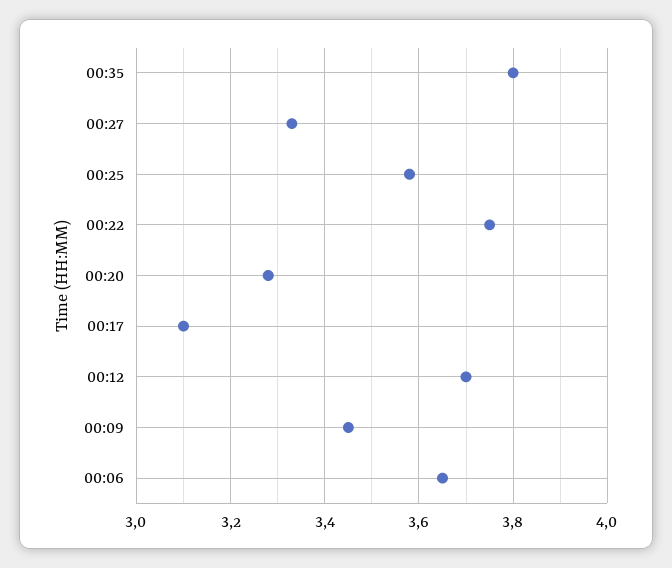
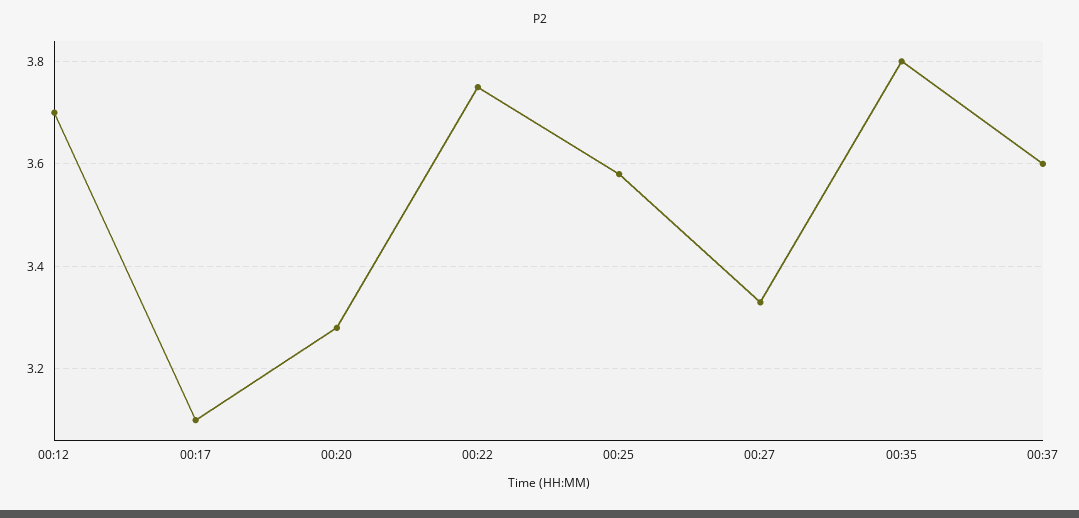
00:09: 3.45 -> none
00:06: 3.65 -> none
00:37: none -> 3.6

